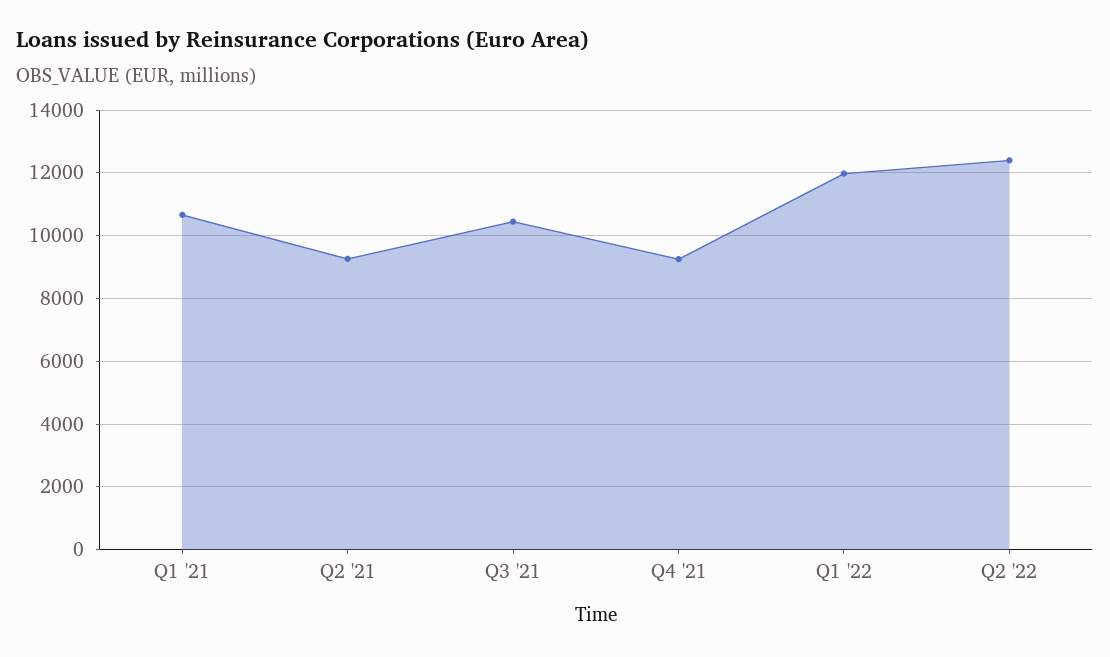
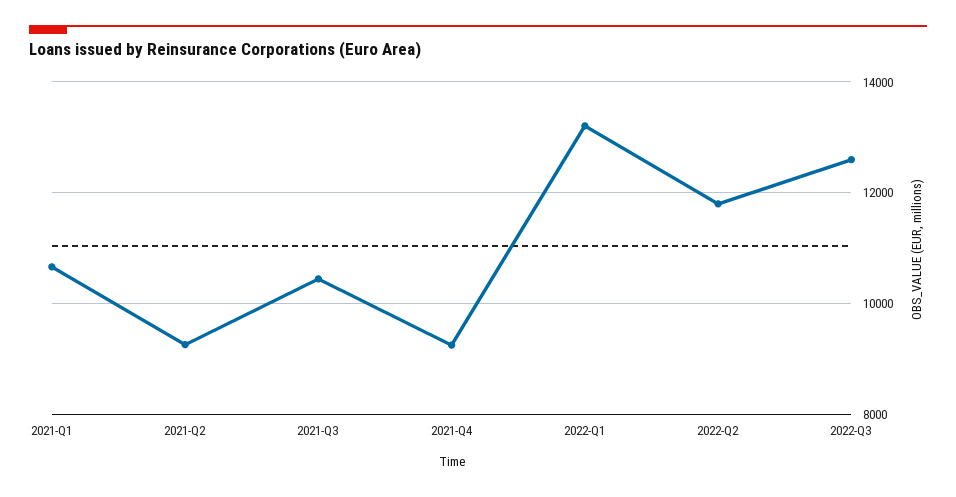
Q1 '22: 12000 -> 13200
Q2 '22: 12400 -> 11800
2022-Q3: none -> 12600

